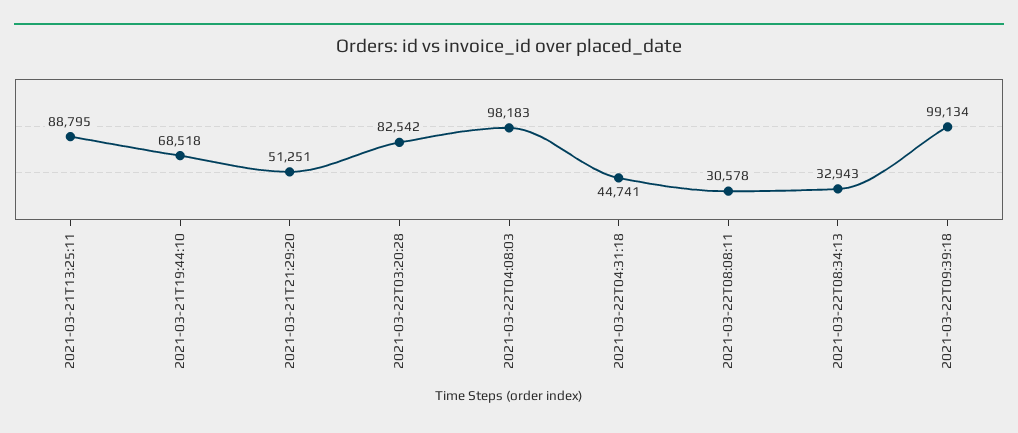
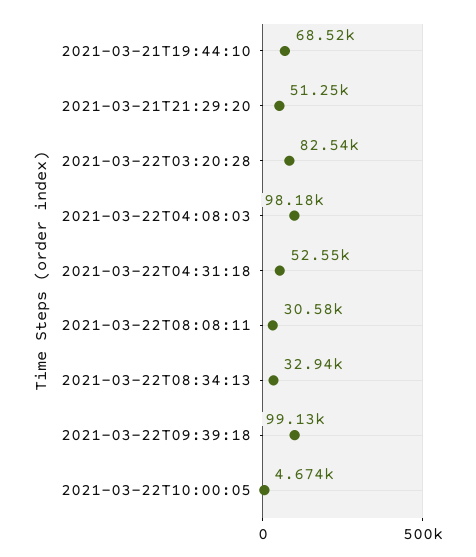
2021-03-21T13:25:11: 88795 -> none
2021-03-22T04:31:18: 44741 -> 52550
2021-03-22T10:00:05: none -> 4674

